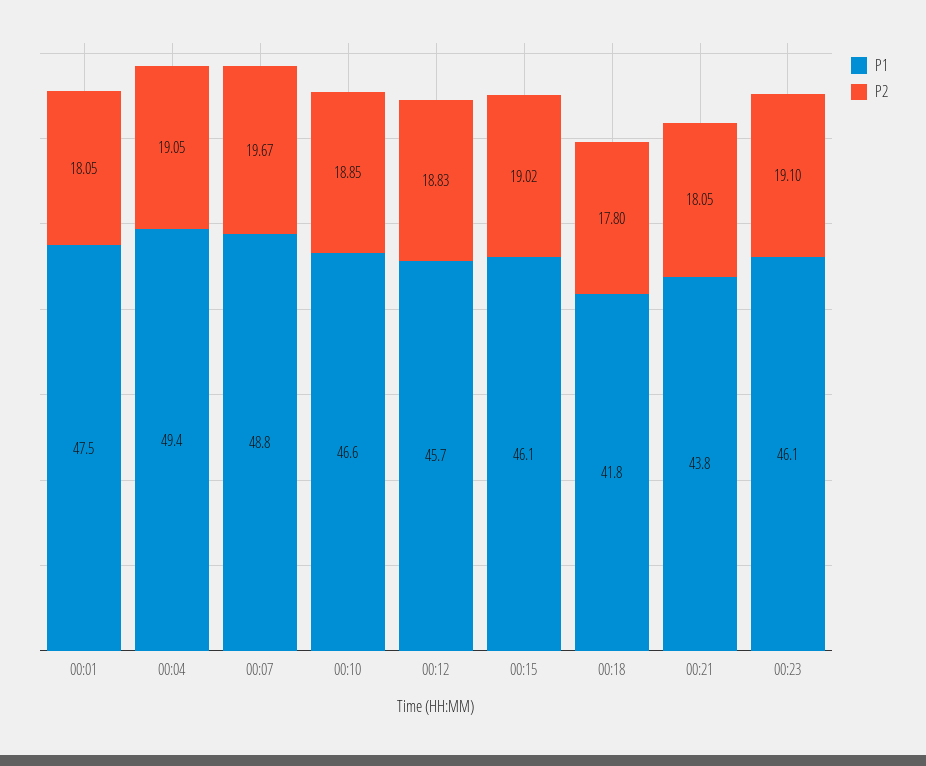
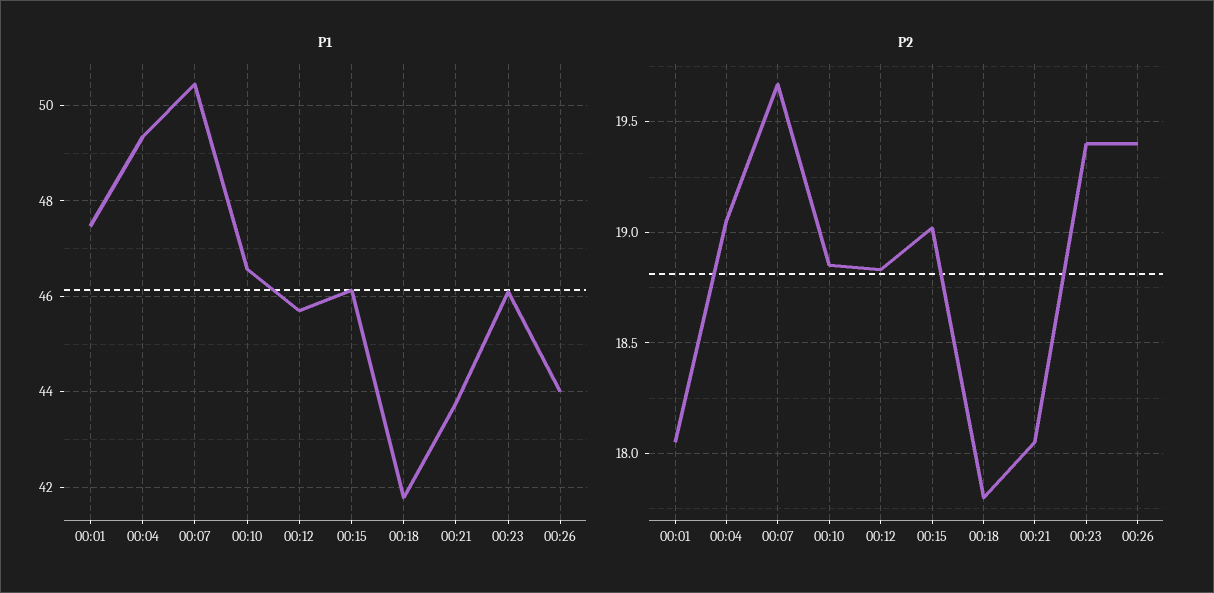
P1, 00:07: 48.8 -> 50.4
P2, 00:23: 19.1 -> 19.4
P1, 00:26: none -> 44
P2, 00:26: none -> 19.4

